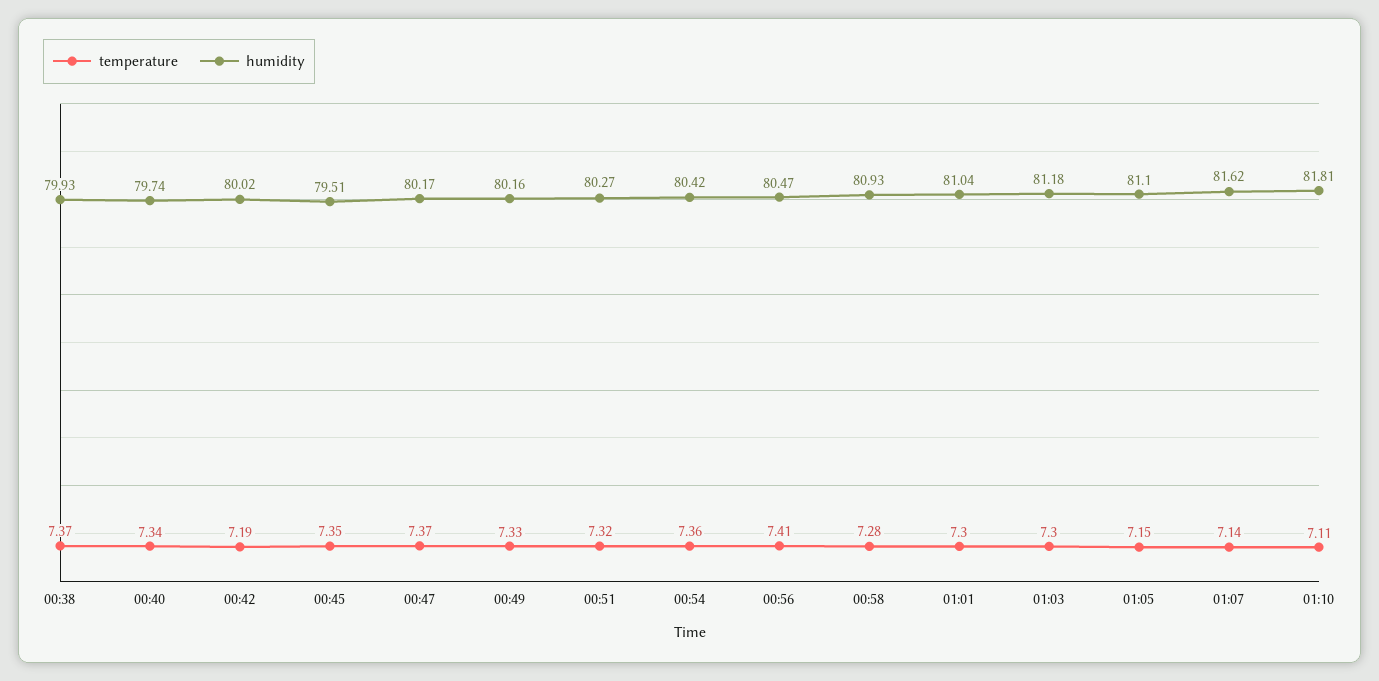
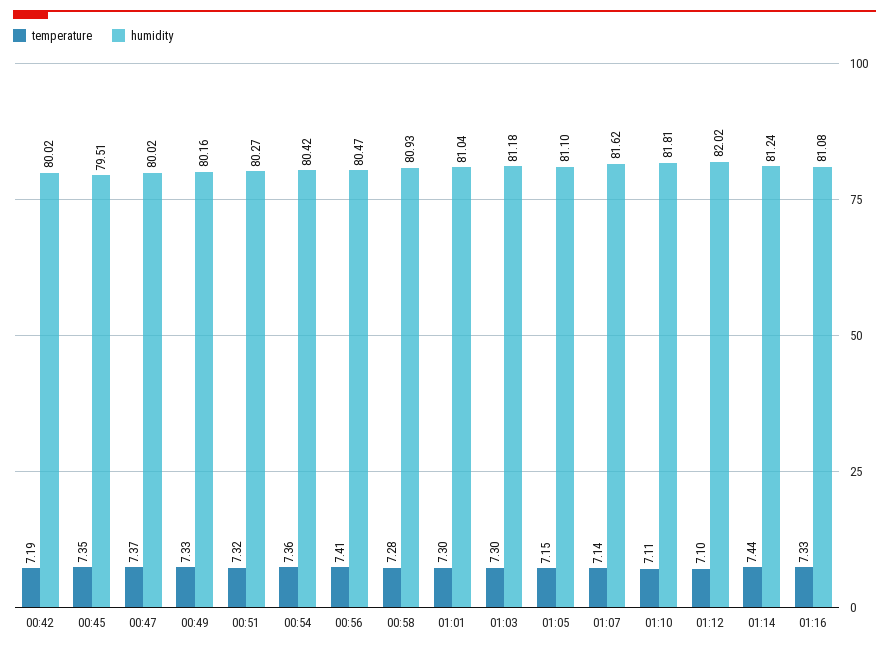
temperature, 00:38: 7.37 -> none
humidity, 00:38: 79.93 -> none
temperature, 00:40: 7.34 -> none
humidity, 00:40: 79.74 -> none
humidity, 00:47: 80.17 -> 80.02
temperature, 01:12: none -> 7.1
humidity, 01:12: none -> 82.02
temperature, 01:14: none -> 7.44
humidity, 01:14: none -> 81.24
temperature, 01:16: none -> 7.33
humidity, 01:16: none -> 81.08

